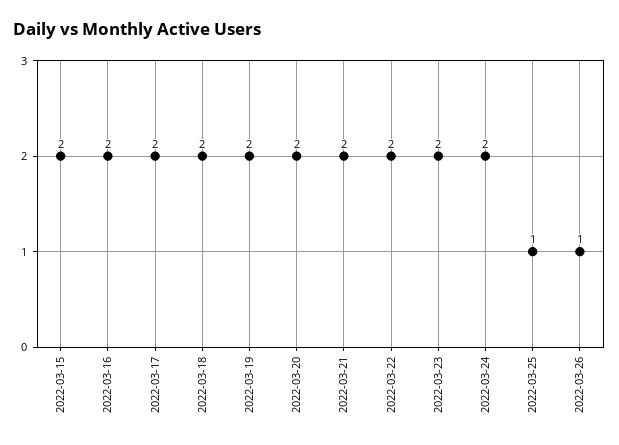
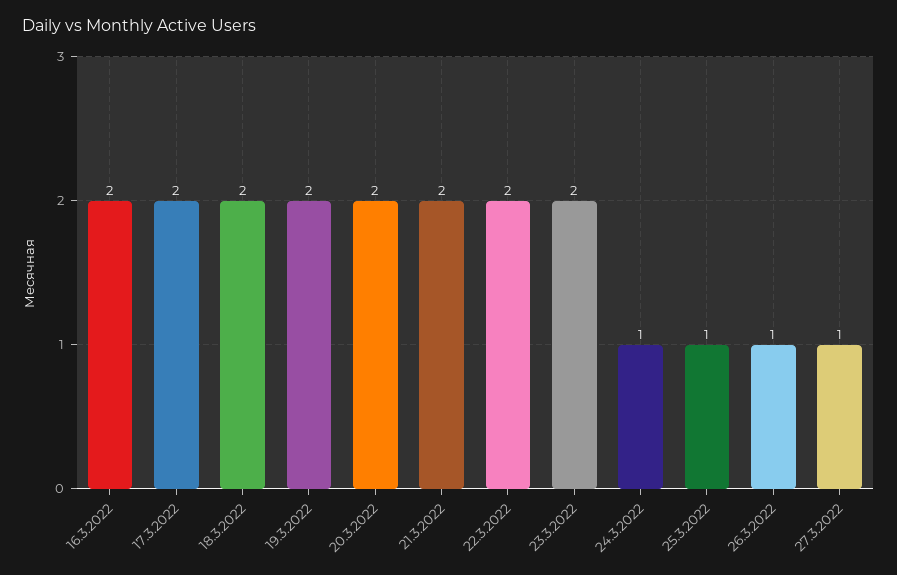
2022-03-15: 2 -> none
2022-03-24: 2 -> 1
27.3.2022: none -> 1

